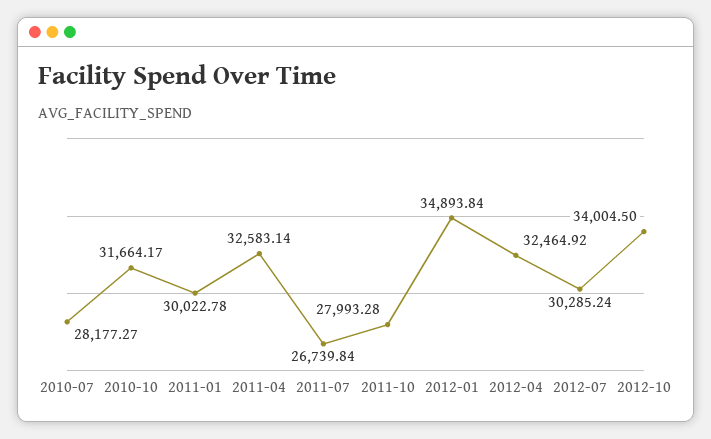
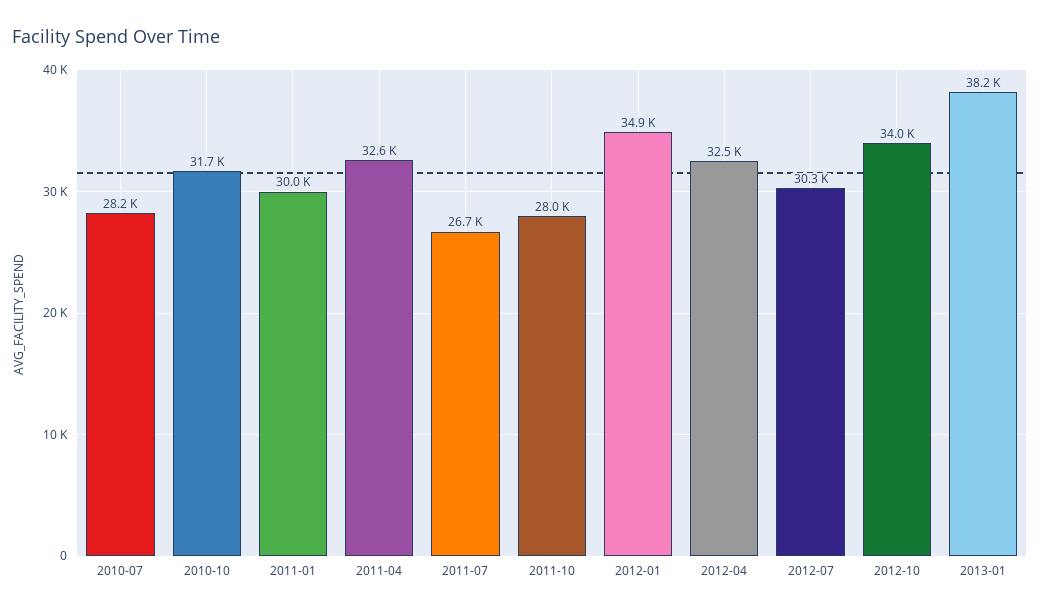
2013-01: none -> 38200

